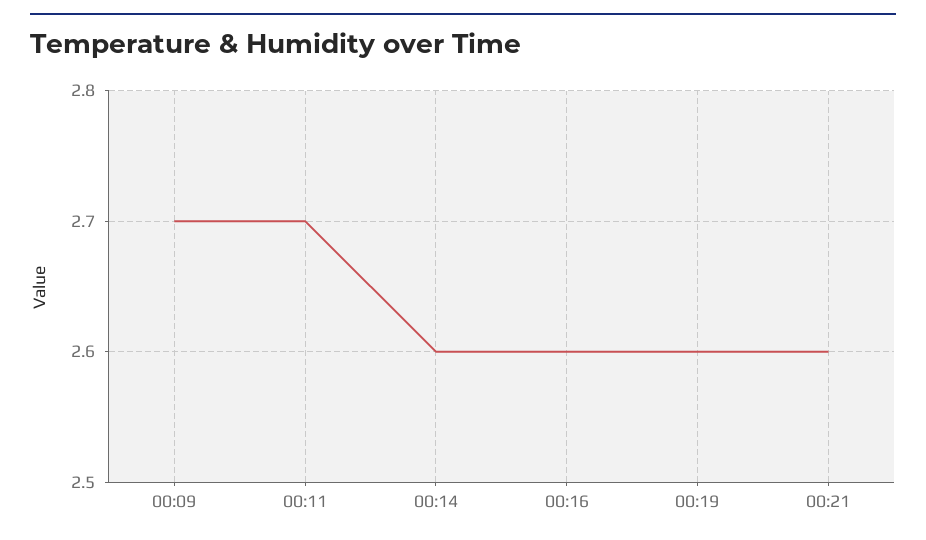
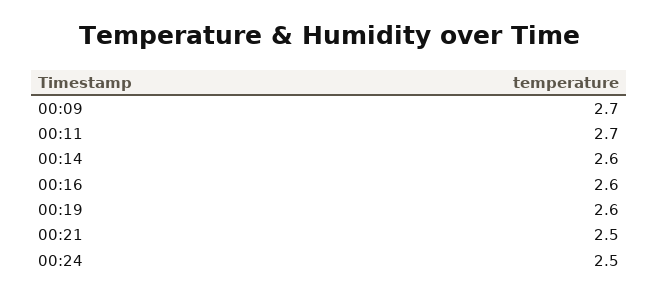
00:21: 2.6 -> 2.5
00:24: none -> 2.5

